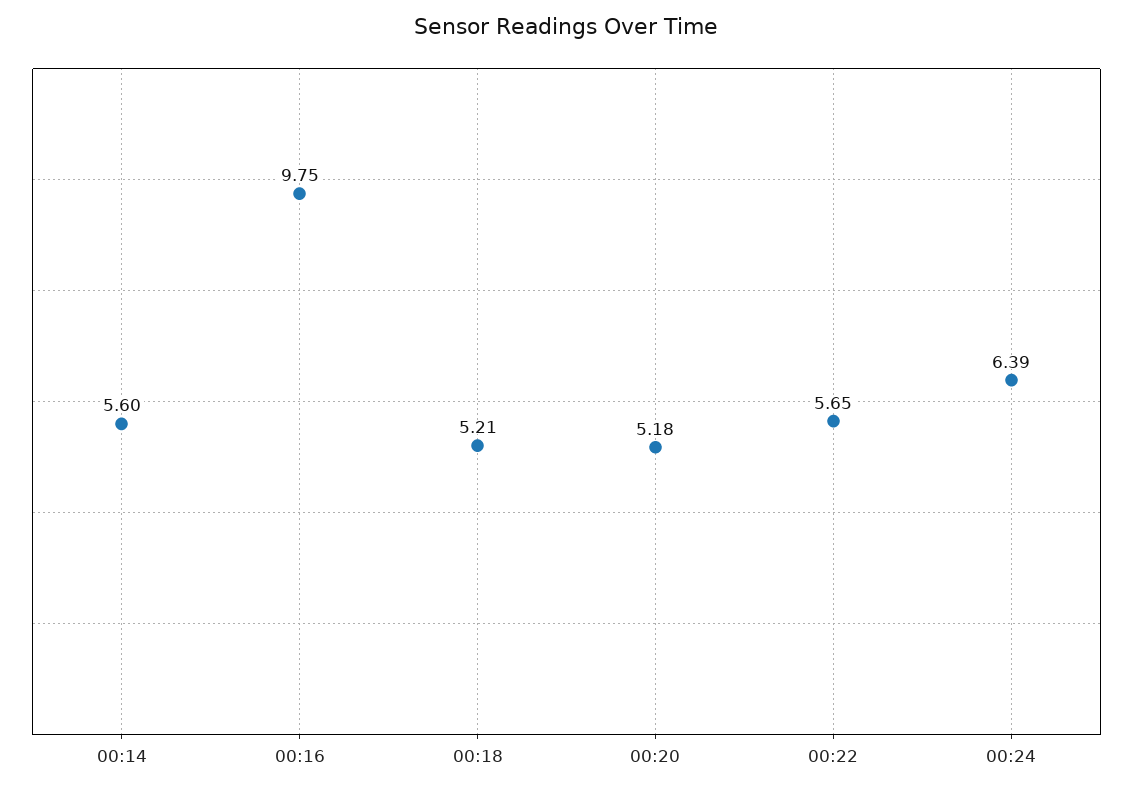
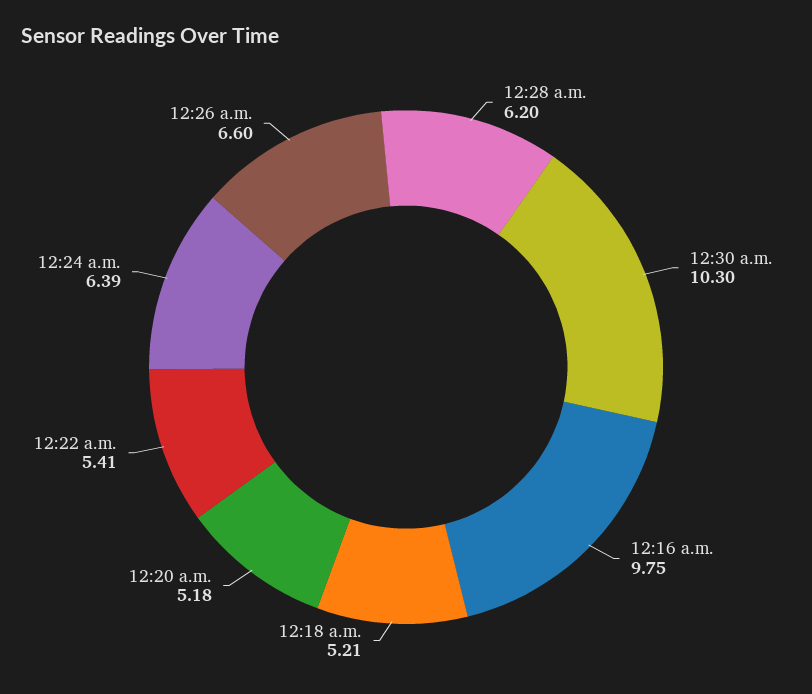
00:14: 5.6 -> none
00:22: 5.65 -> 5.41
12:28 a.m.: none -> 6.2
12:30 a.m.: none -> 10.3
12:26 a.m.: none -> 6.6

